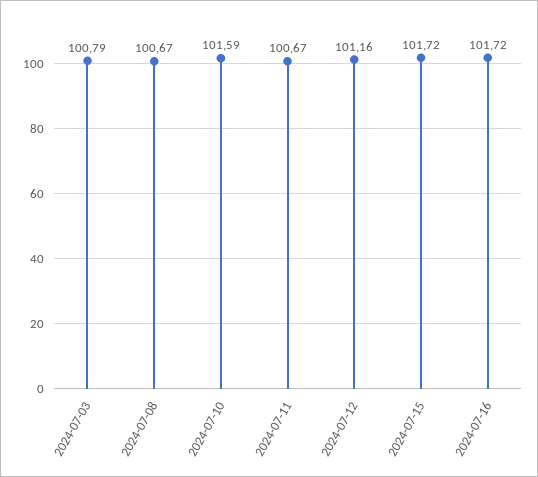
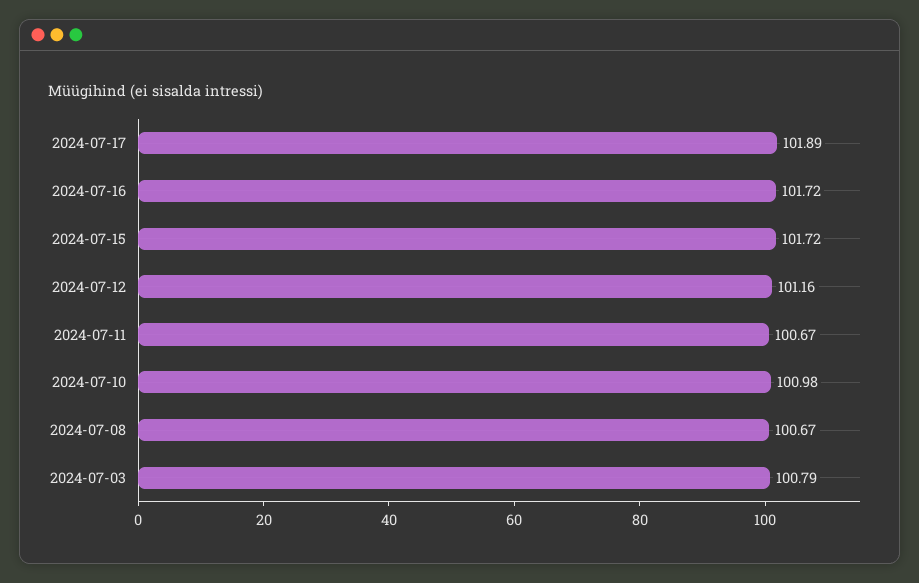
2024-07-10: 101.59 -> 100.98
2024-07-17: none -> 101.89

